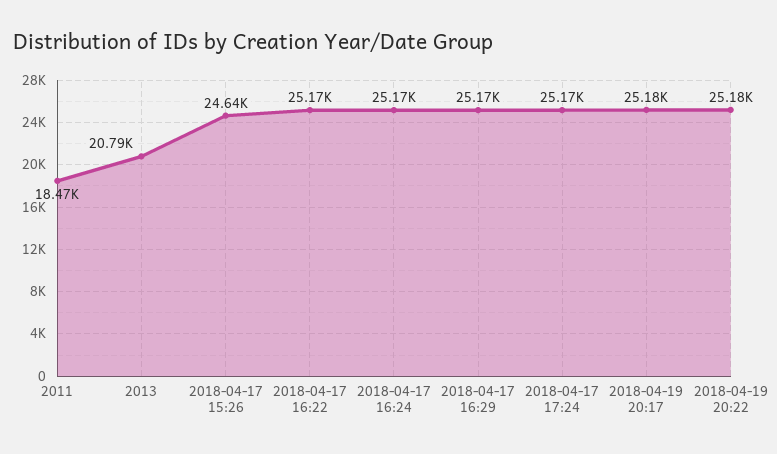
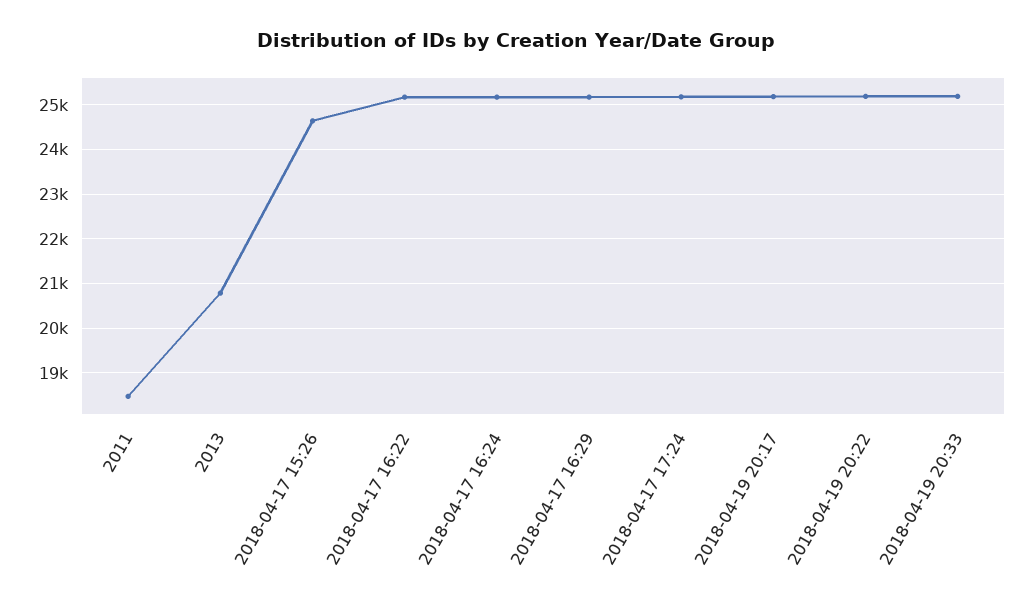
2018-04-19 20:33: none -> 25200

